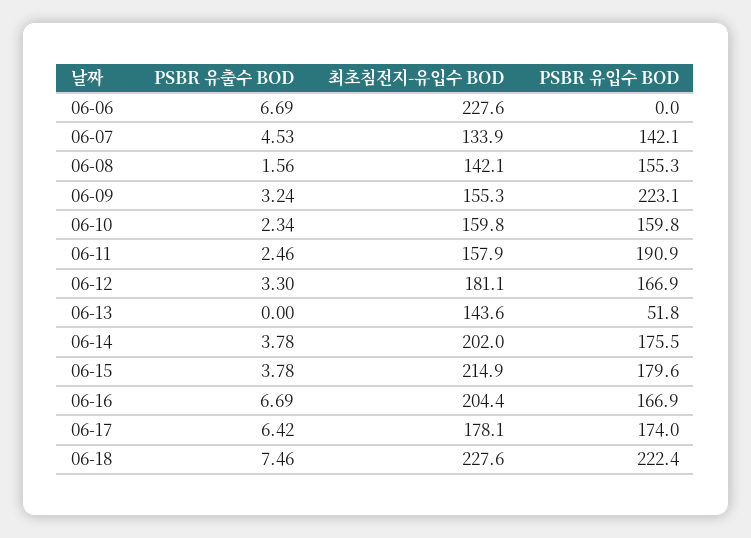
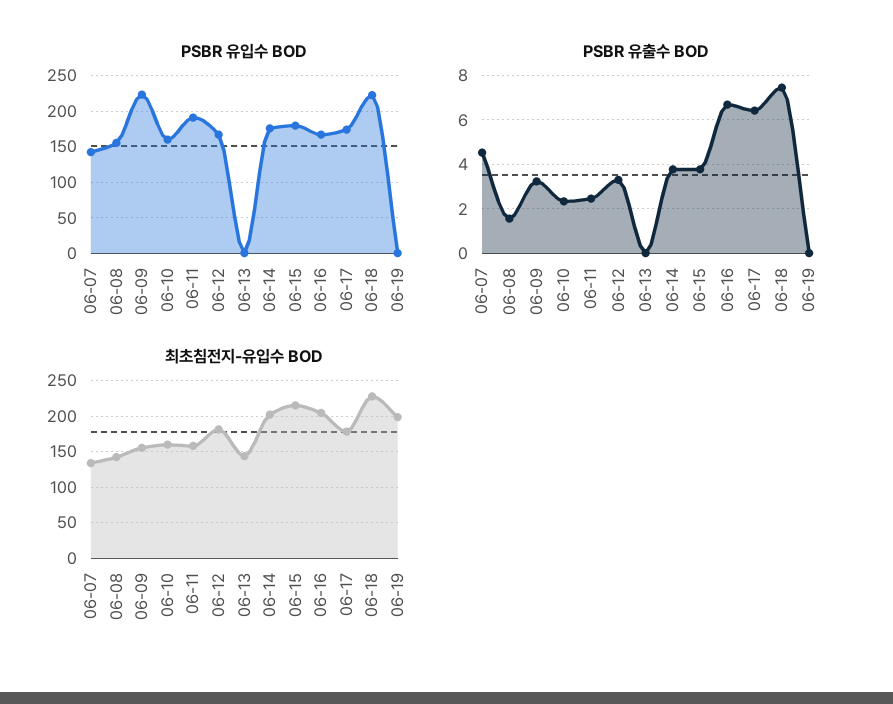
PSBR 유출수 BOD, 06-06: 6.69 -> none
최초침전지-유입수 BOD, 06-06: 227.6 -> none
PSBR 유입수 BOD, 06-06: 0 -> none
PSBR 유입수 BOD, 06-13: 51.8 -> 0
PSBR 유입수 BOD, 06-19: none -> 0
PSBR 유출수 BOD, 06-19: none -> 0
최초침전지-유입수 BOD, 06-19: none -> 200

